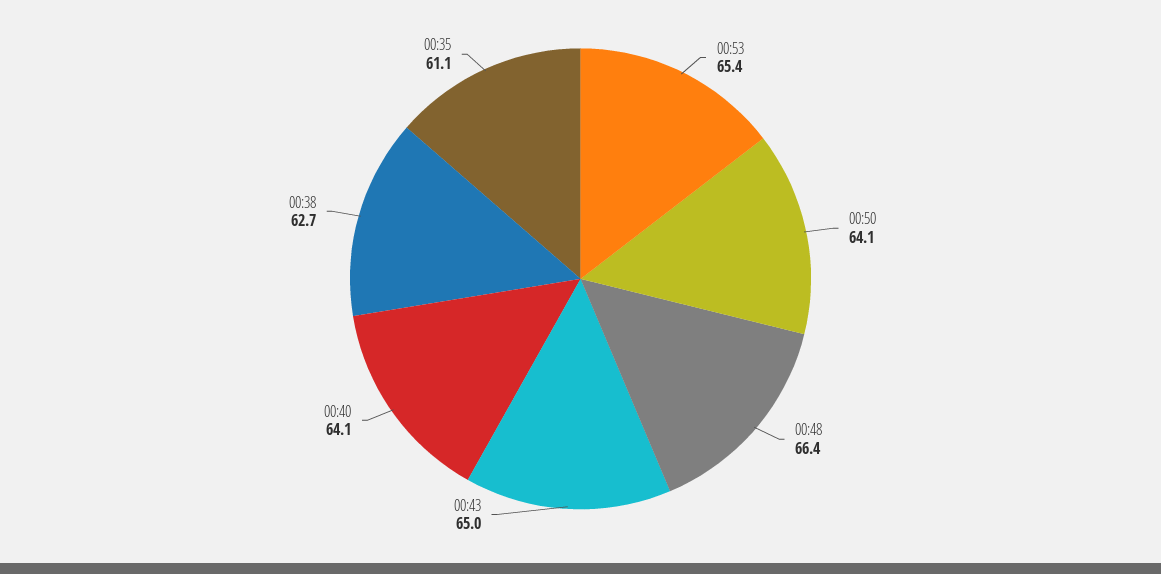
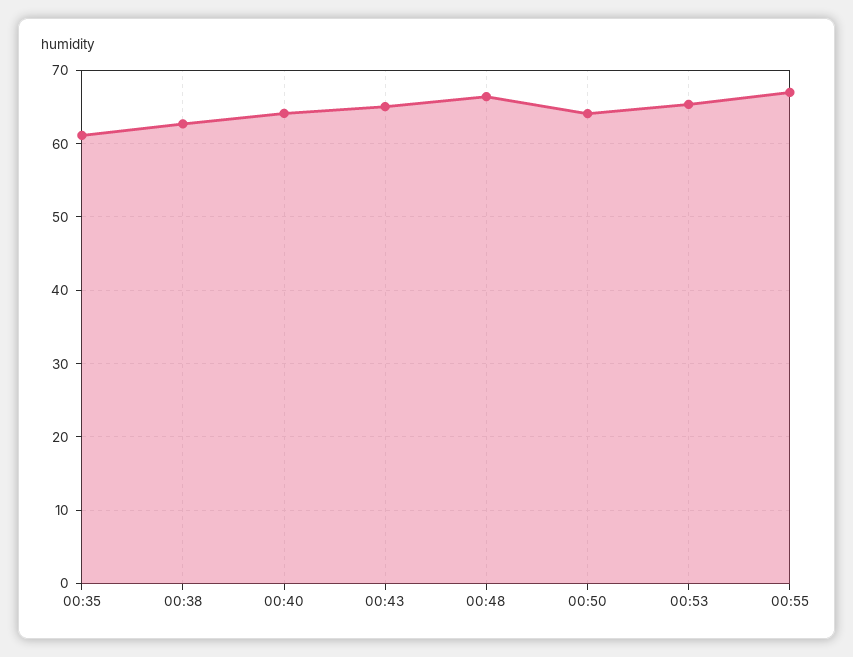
00:55: none -> 67

